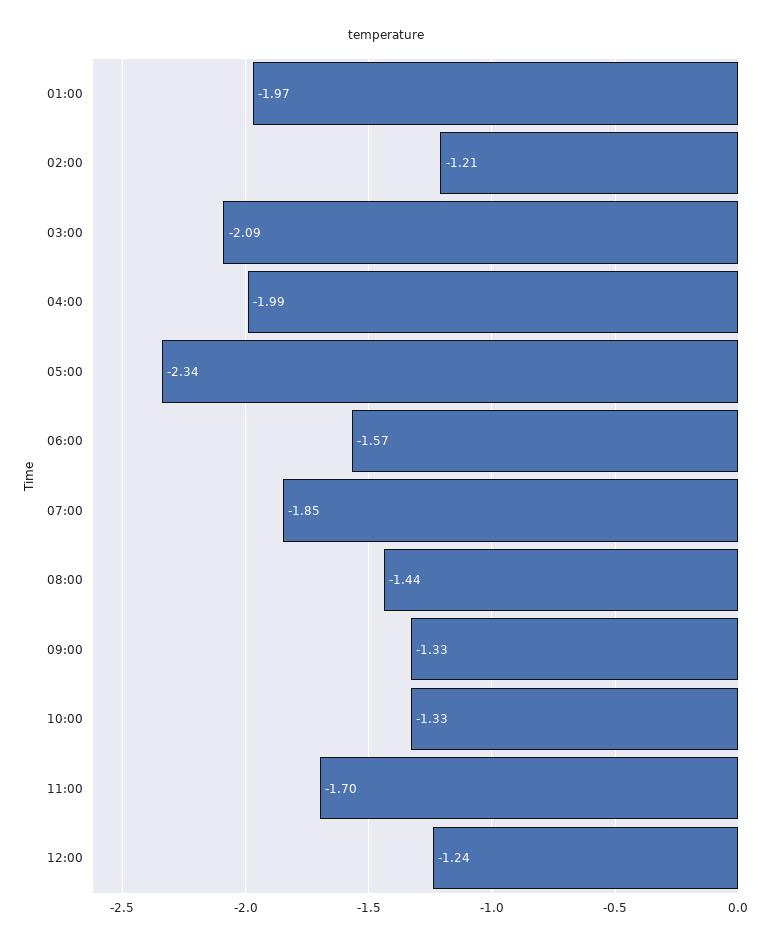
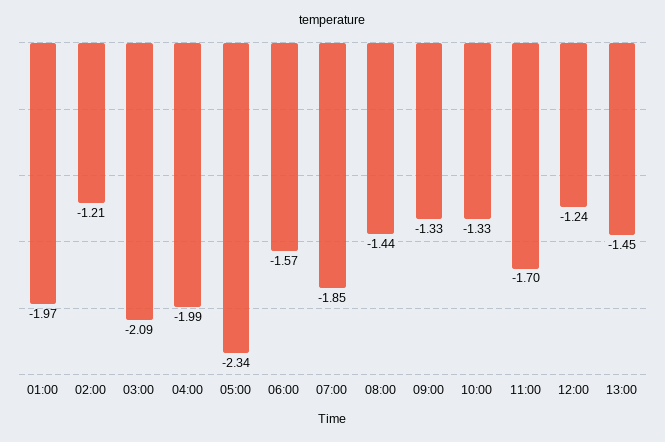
13:00: none -> -1.45

